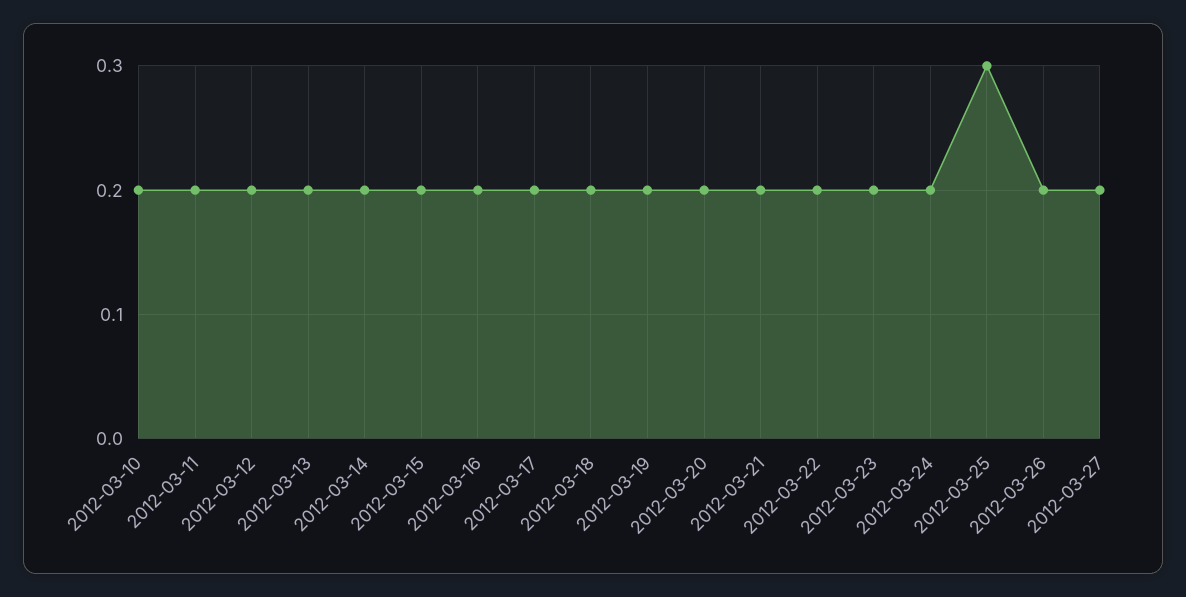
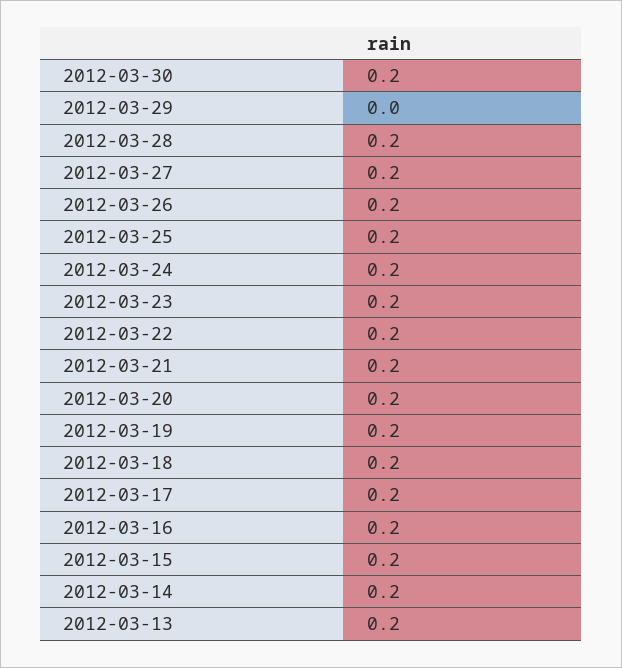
2012-03-10: 0.2 -> none
2012-03-11: 0.2 -> none
2012-03-12: 0.2 -> none
2012-03-25: 0.3 -> 0.2
2012-03-30: none -> 0.2
2012-03-29: none -> 0
2012-03-28: none -> 0.2

